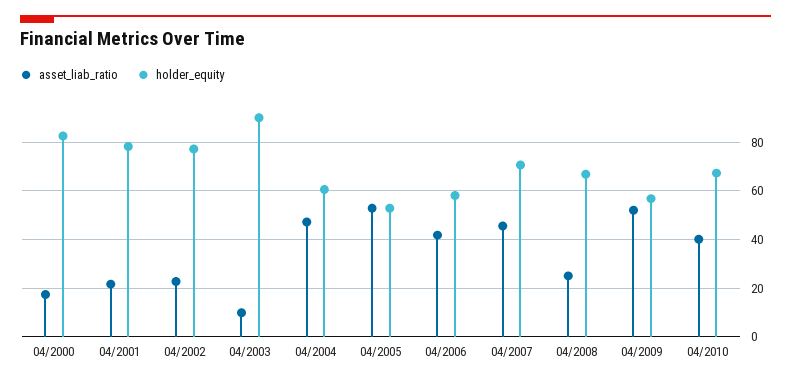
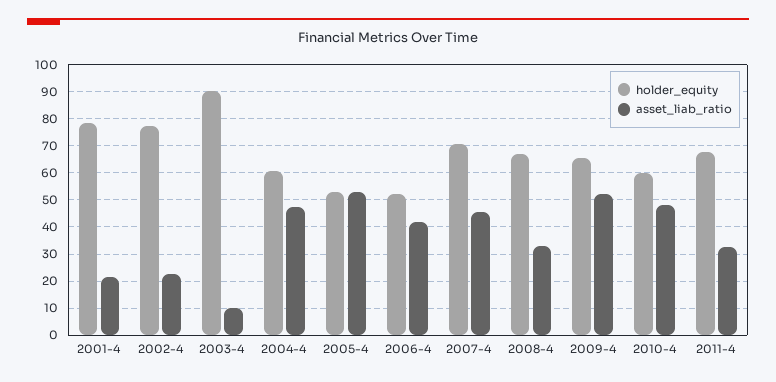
asset_liab_ratio, 04/2000: 17.5 -> none
holder_equity, 04/2000: 82.5 -> none
holder_equity, 04/2006: 57.5 -> 52.5
asset_liab_ratio, 04/2008: 25 -> 32.5
holder_equity, 04/2009: 57.5 -> 65
asset_liab_ratio, 04/2010: 40 -> 47.5
holder_equity, 04/2010: 67.5 -> 60
holder_equity, 2011-4: none -> 67.5
asset_liab_ratio, 2011-4: none -> 32.5

